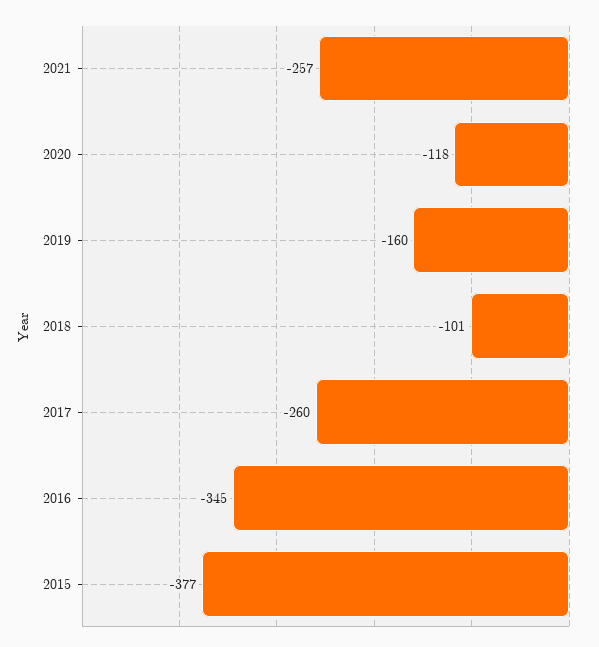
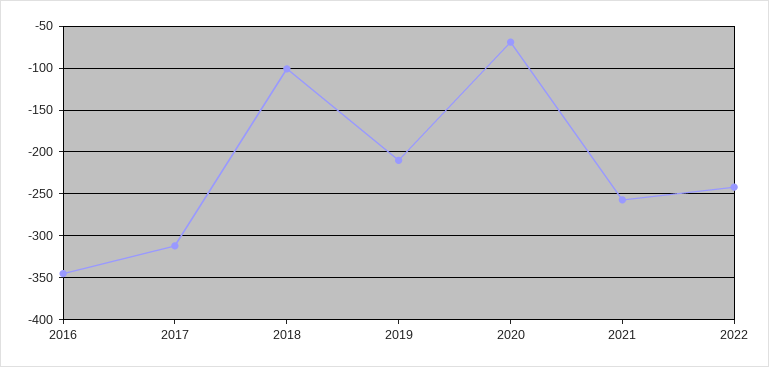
2020: -118 -> -70
2019: -160 -> -210
2017: -260 -> -310
2015: -377 -> none
2022: none -> -240

